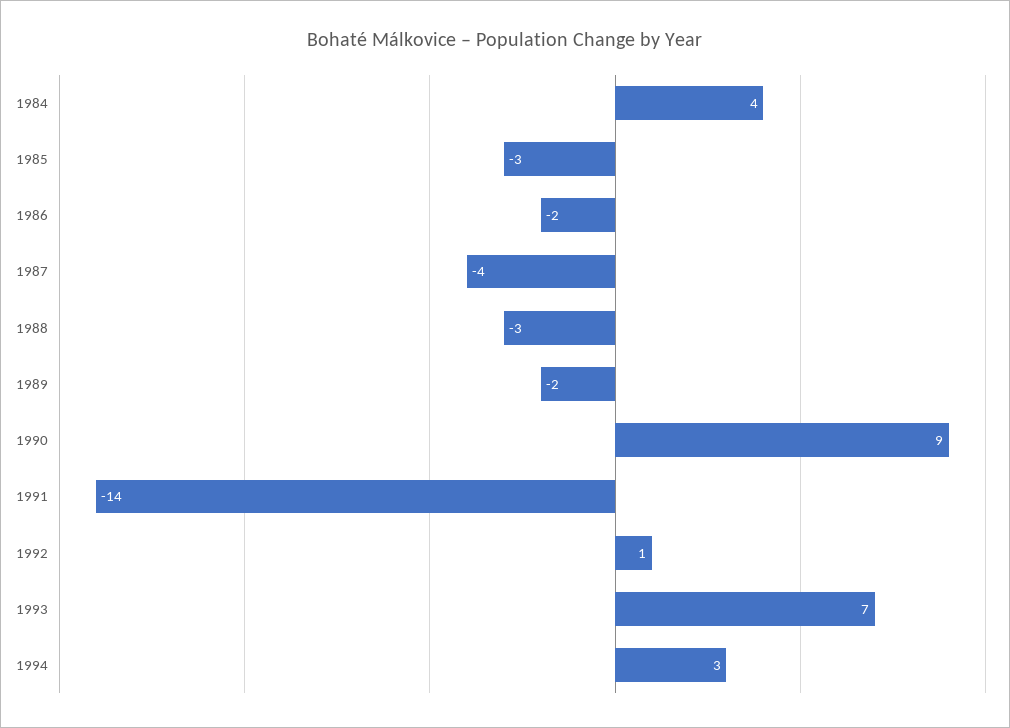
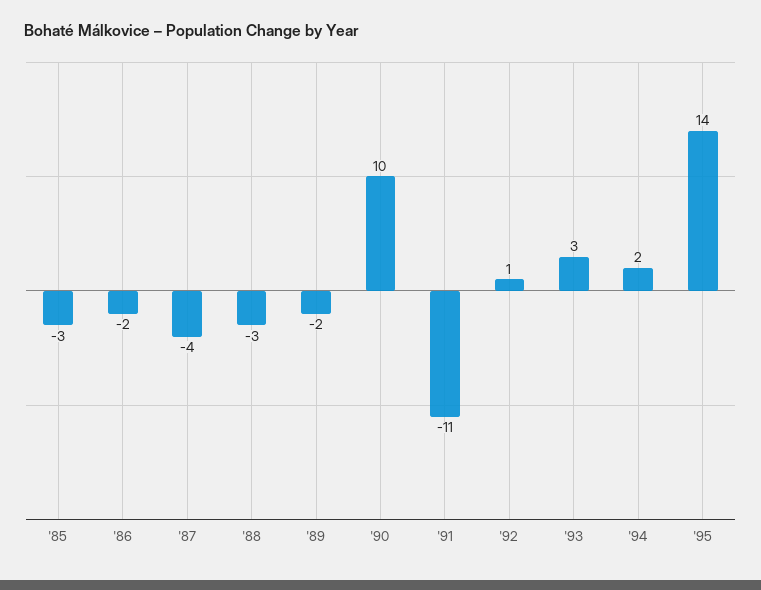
1984: 4 -> none
1990: 9 -> 10
1991: -14 -> -11
1993: 7 -> 3
1994: 3 -> 2
'95: none -> 14

